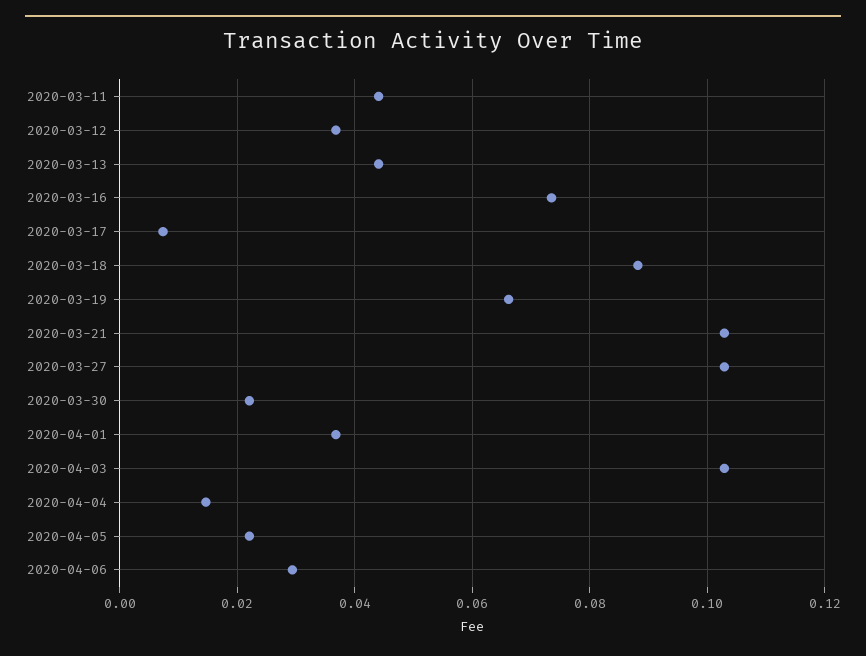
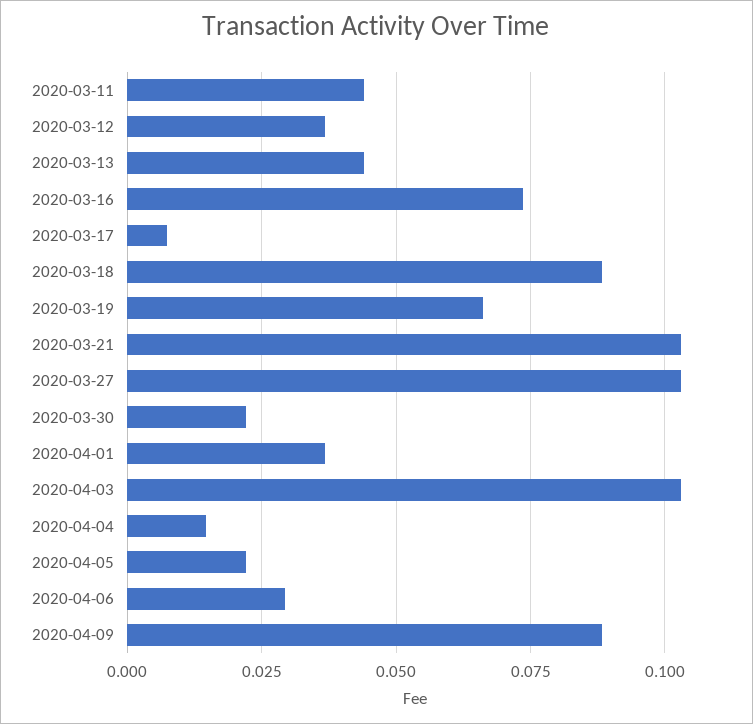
2020-04-09: none -> 0.0875

